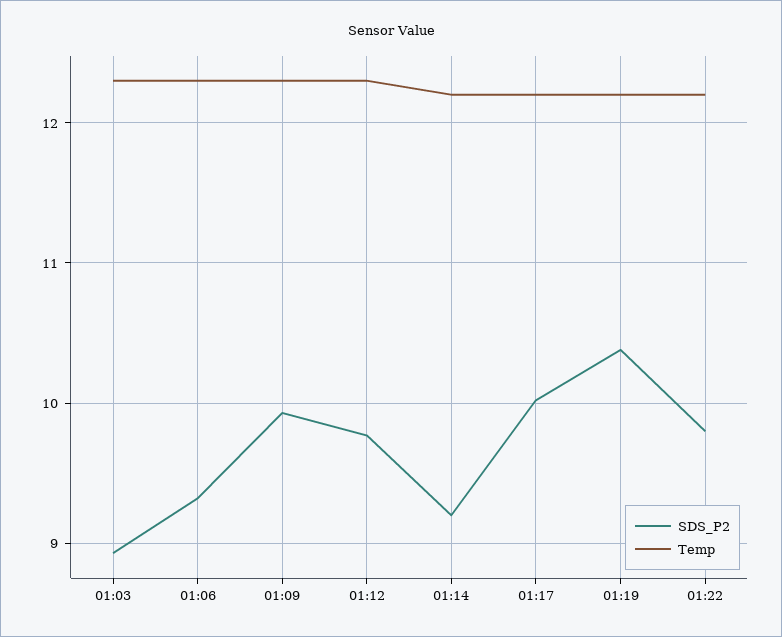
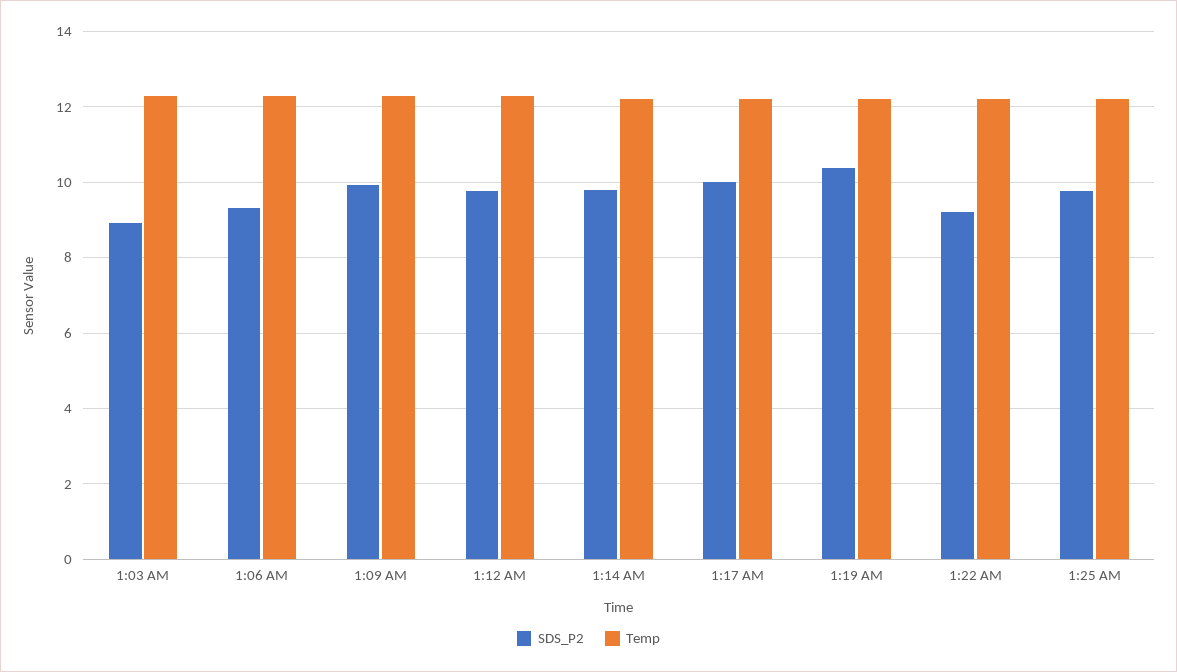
SDS_P2, 01:14: 9.2 -> 9.8
SDS_P2, 01:22: 9.8 -> 9.2
SDS_P2, 1:25 AM: none -> 9.8
Temp, 1:25 AM: none -> 12.2

